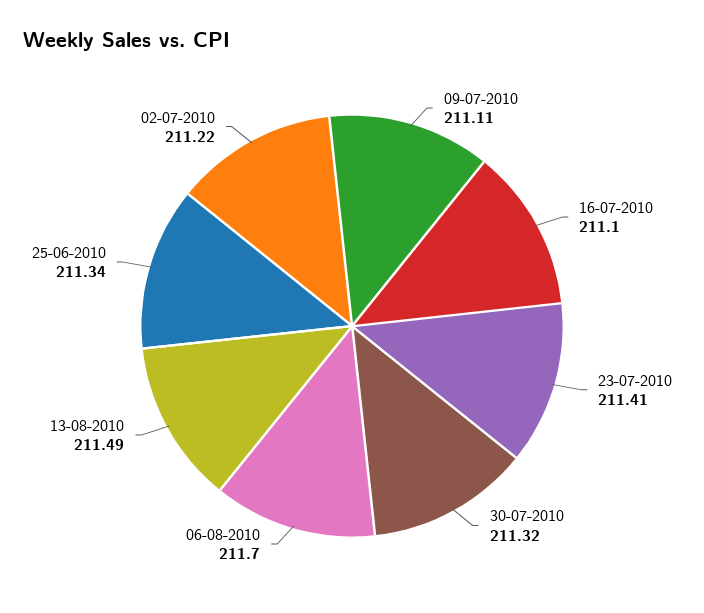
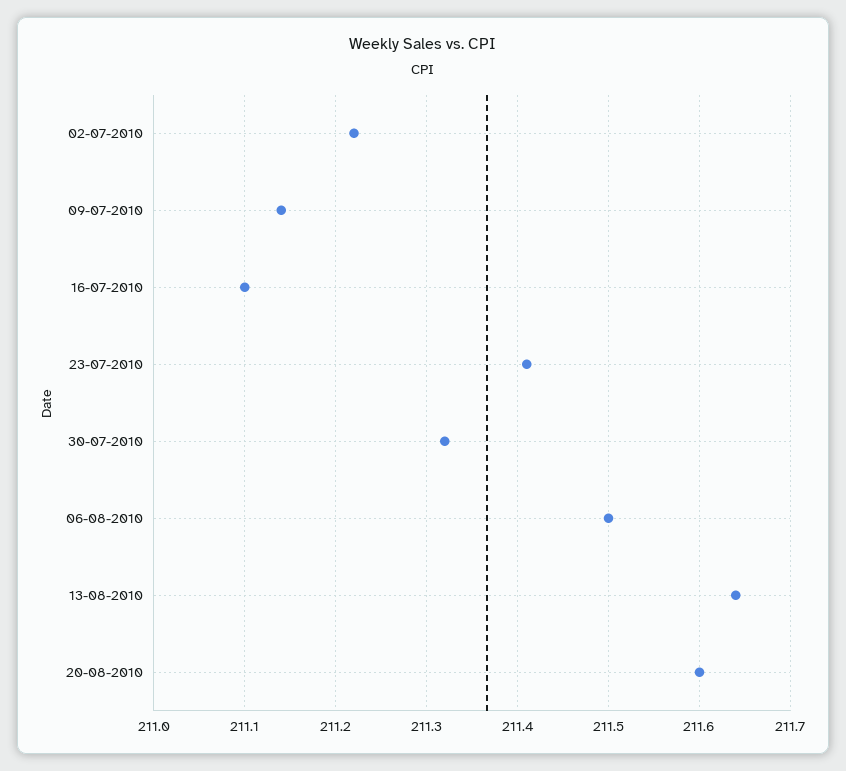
09-07-2010: 211.11 -> 211.14
06-08-2010: 211.7 -> 211.5
13-08-2010: 211.49 -> 211.64
25-06-2010: 211.34 -> none
20-08-2010: none -> 211.6

